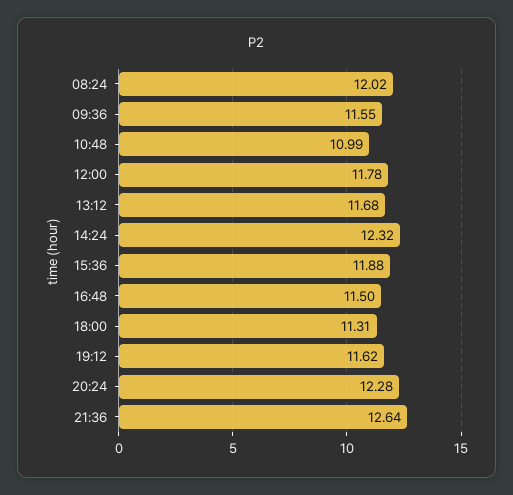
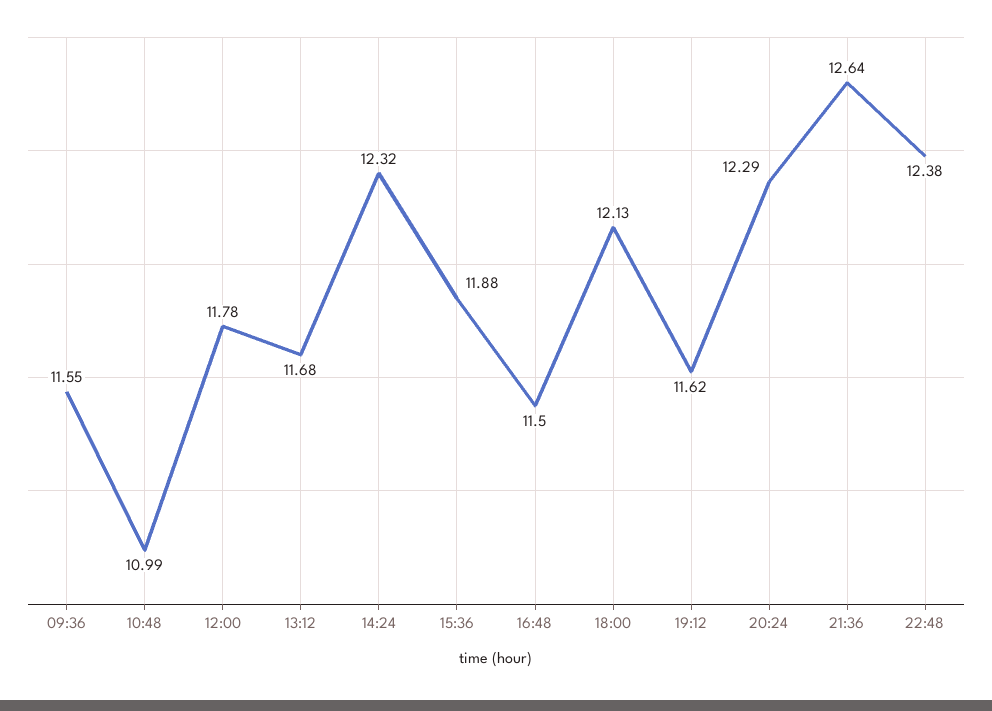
08:24: 12.02 -> none
18:00: 11.31 -> 12.13
20:24: 12.28 -> 12.29
22:48: none -> 12.38

